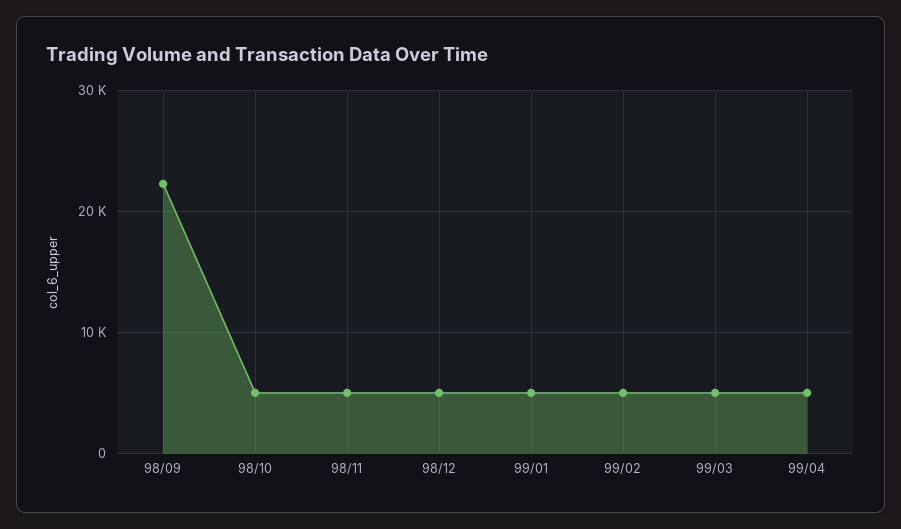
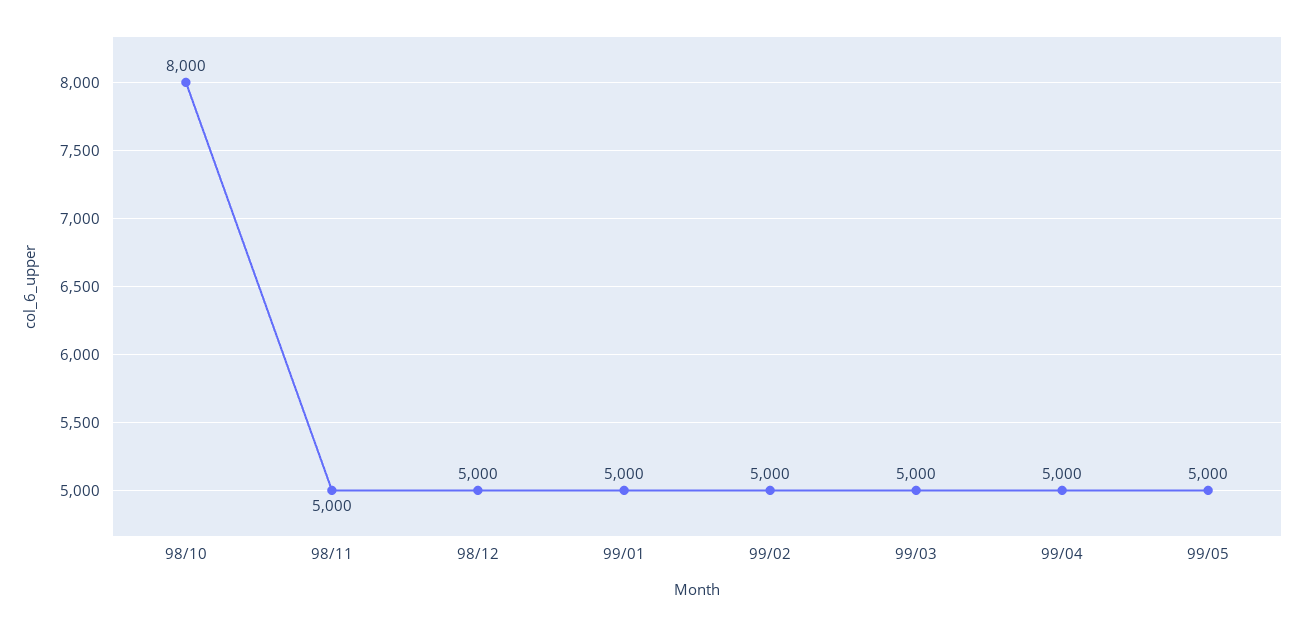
98/09: 22000 -> none
98/10: 5000 -> 8000
99/05: none -> 5000

